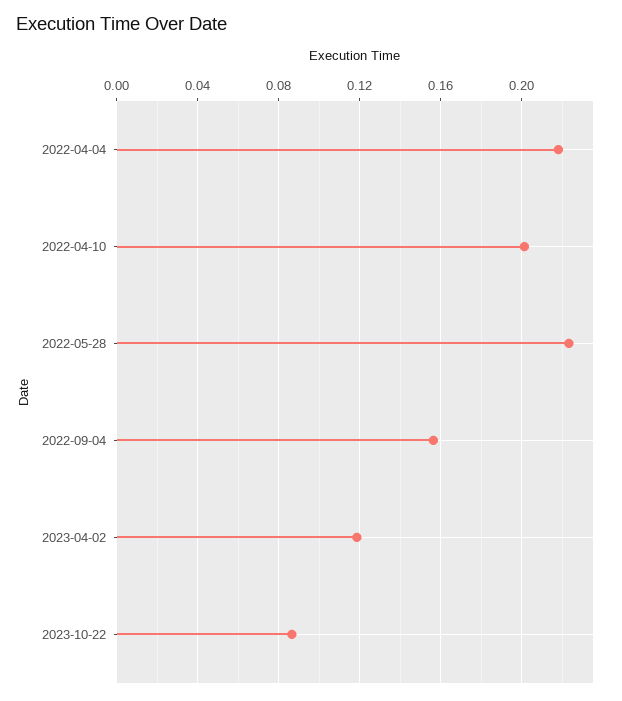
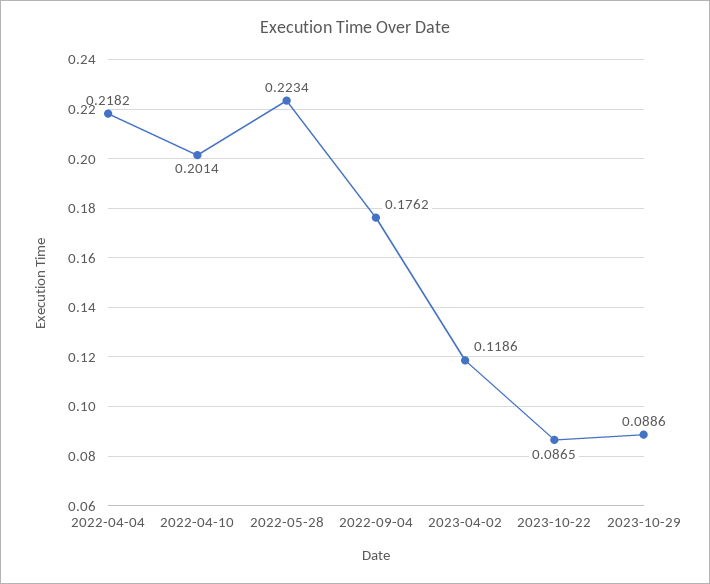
2022-09-04: 0.155 -> 0.1762
2023-10-29: none -> 0.0886

